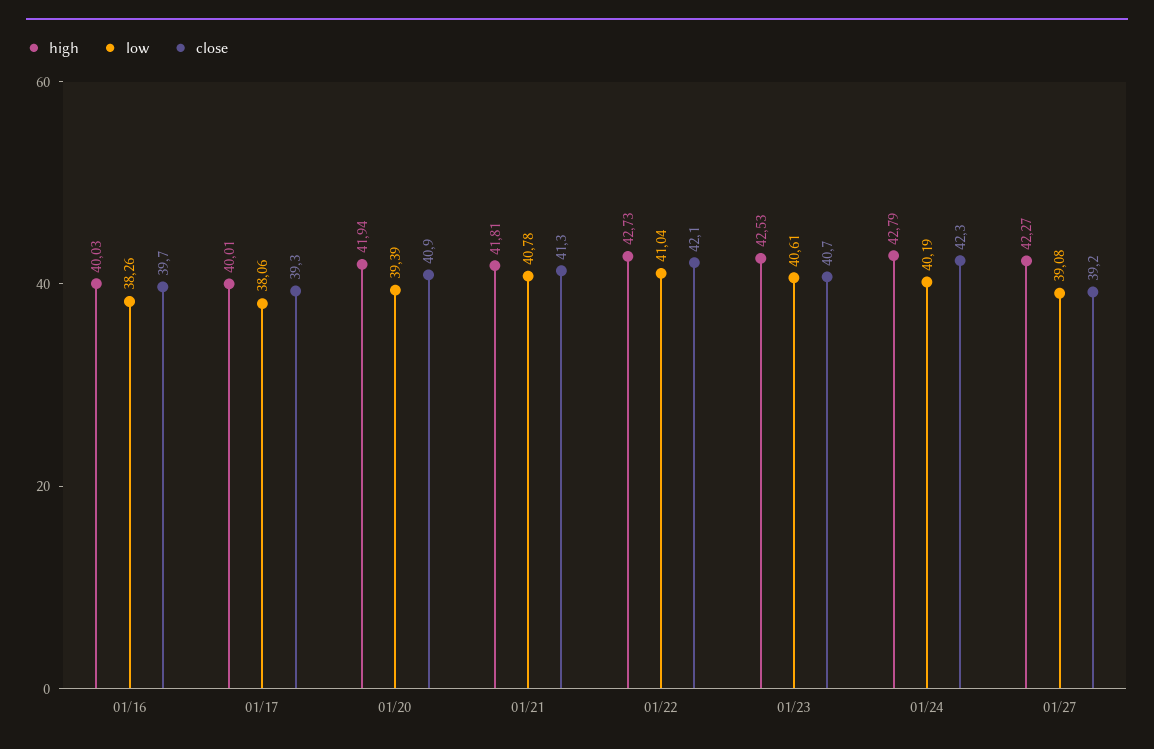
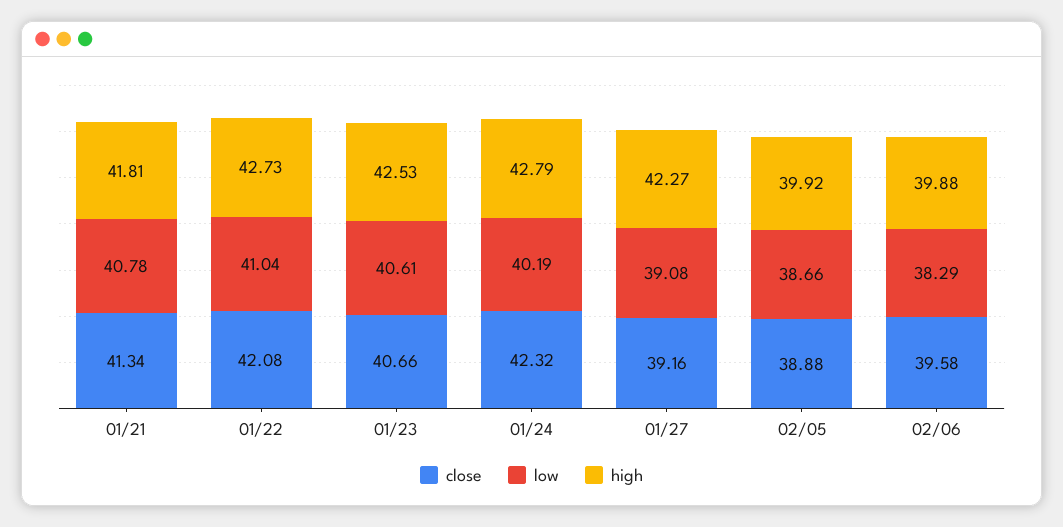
high, 01/16: 40.03 -> none
low, 01/16: 38.26 -> none
close, 01/16: 39.7 -> none
high, 01/17: 40.01 -> none
low, 01/17: 38.06 -> none
close, 01/17: 39.3 -> none
high, 01/20: 41.94 -> none
low, 01/20: 39.39 -> none
close, 01/20: 40.9 -> none
close, 02/05: none -> 38.88
low, 02/05: none -> 38.66
high, 02/05: none -> 39.92
close, 02/06: none -> 39.58
low, 02/06: none -> 38.29
high, 02/06: none -> 39.88

